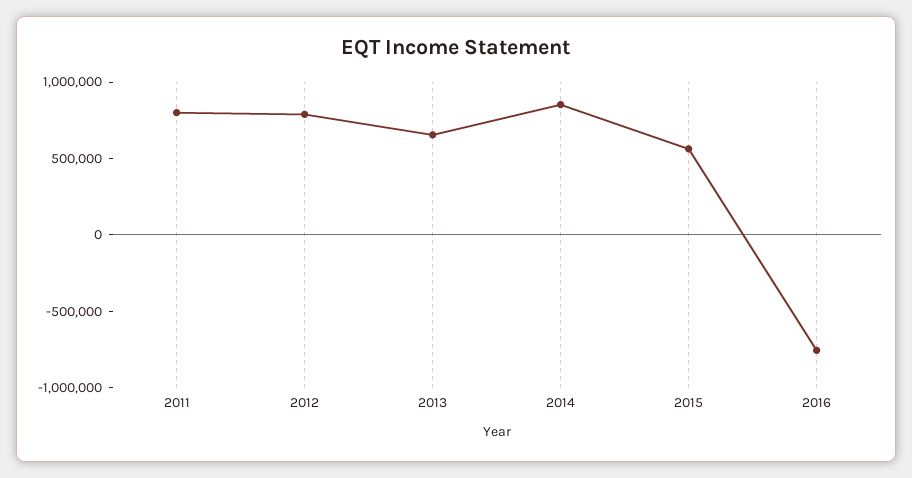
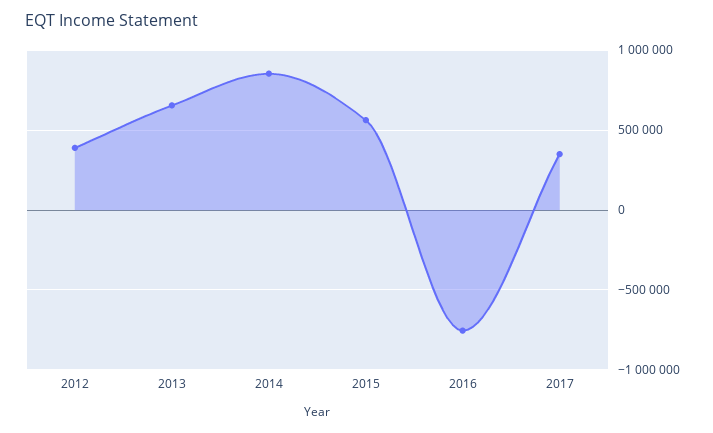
2011: 800000 -> none
2012: 800000 -> 400000
2017: none -> 350000

